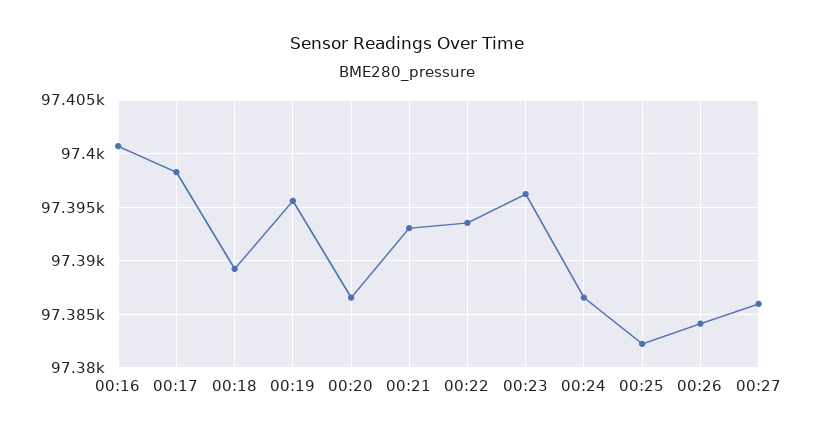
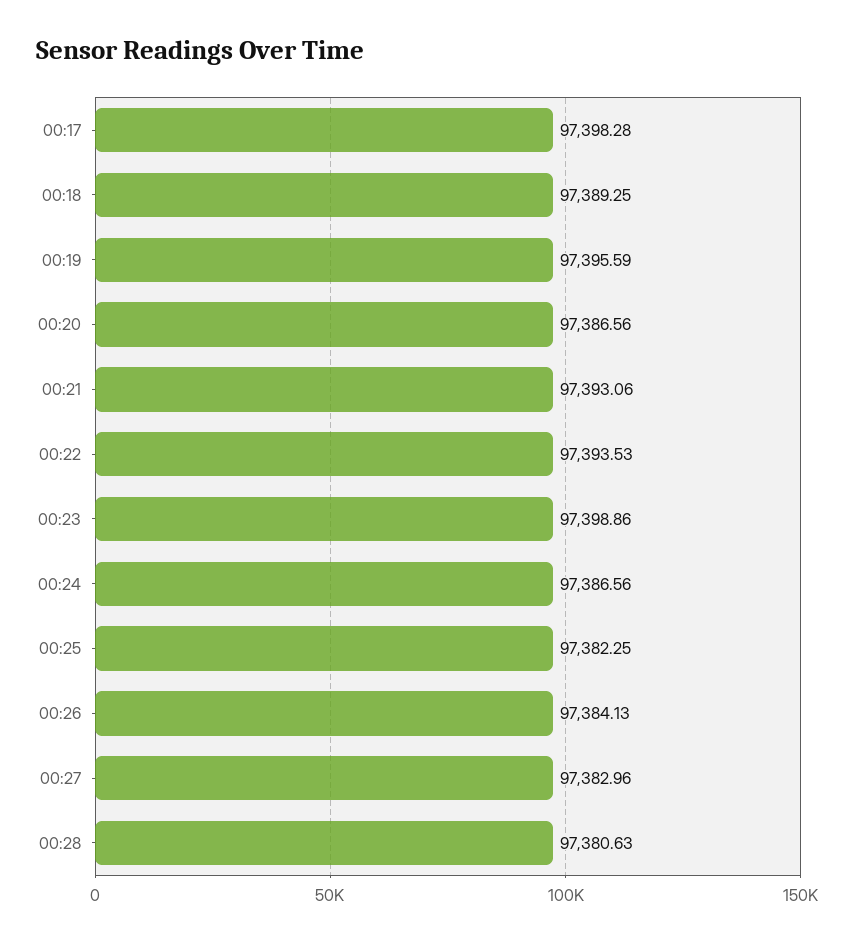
00:16: 97401 -> none
00:23: 97396 -> 97398.86
00:27: 97386 -> 97382.96
00:28: none -> 97380.63

